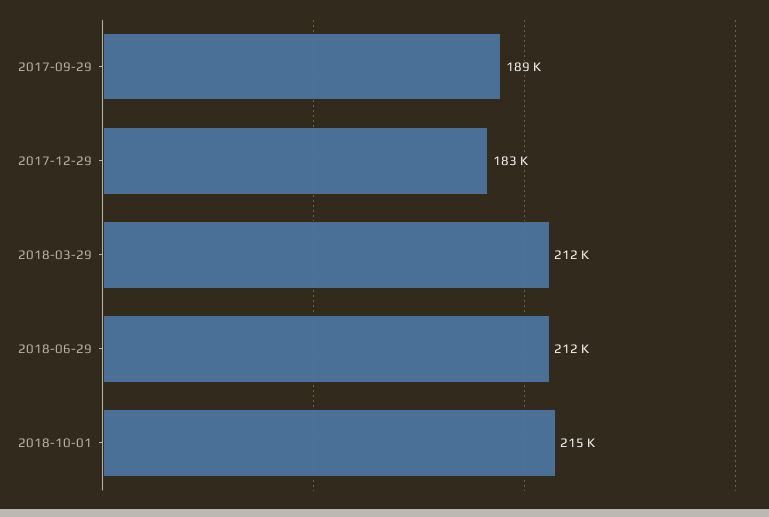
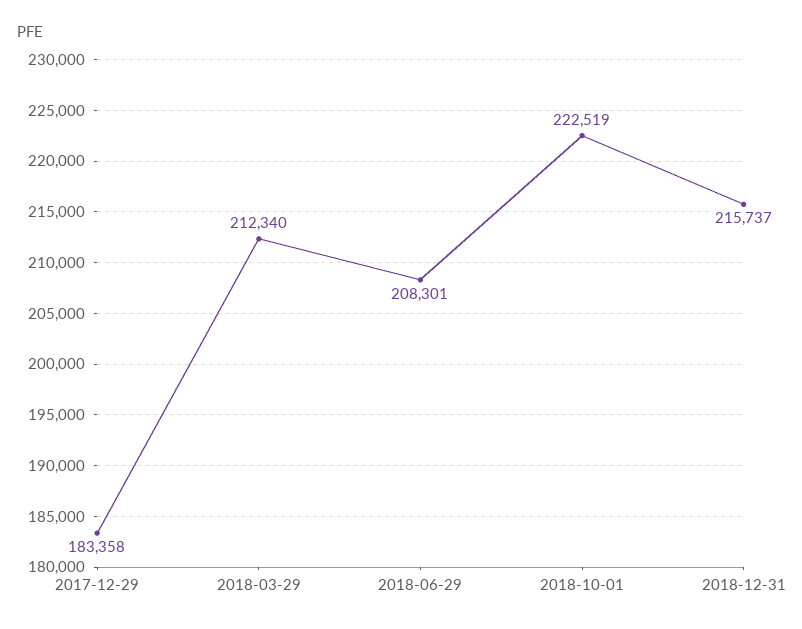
2017-09-29: 189000 -> none
2018-06-29: 212000 -> 208301
2018-10-01: 215000 -> 222519
2018-12-31: none -> 215737

